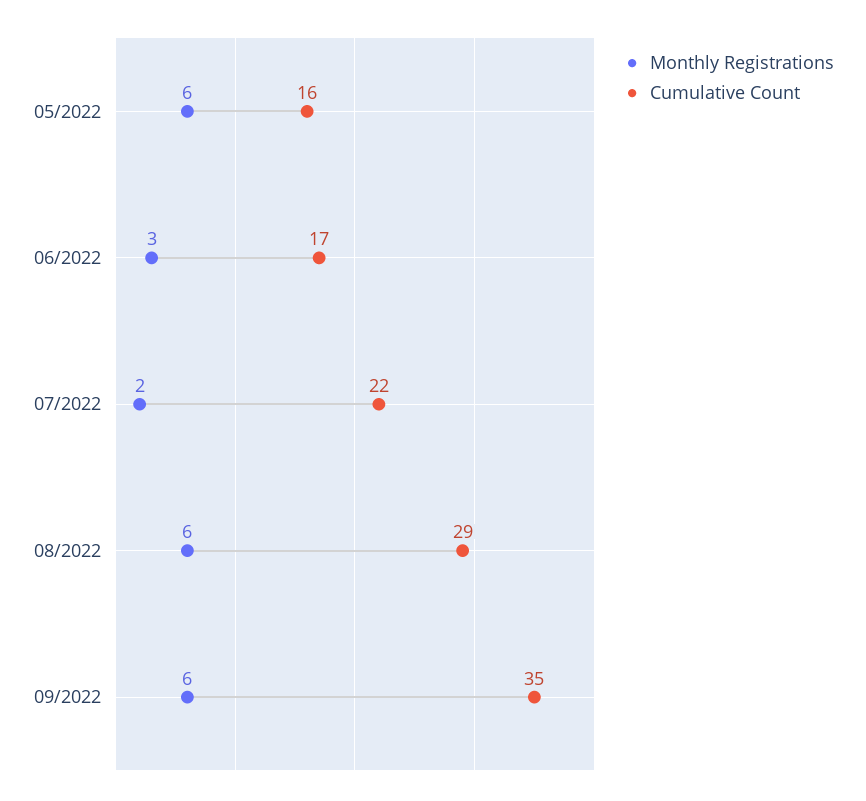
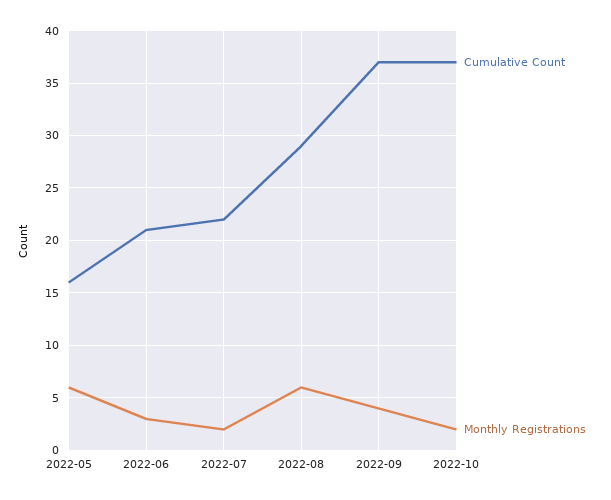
Cumulative Count, 06/2022: 17 -> 21
Monthly Registrations, 09/2022: 6 -> 4
Cumulative Count, 09/2022: 35 -> 37
Cumulative Count, 2022-10: none -> 37
Monthly Registrations, 2022-10: none -> 2

